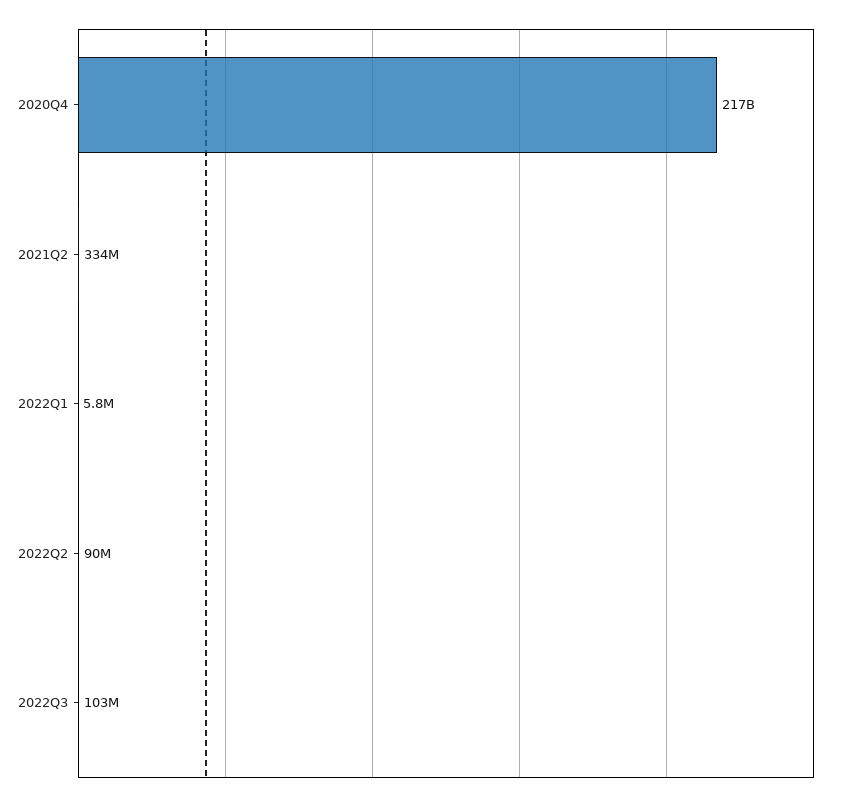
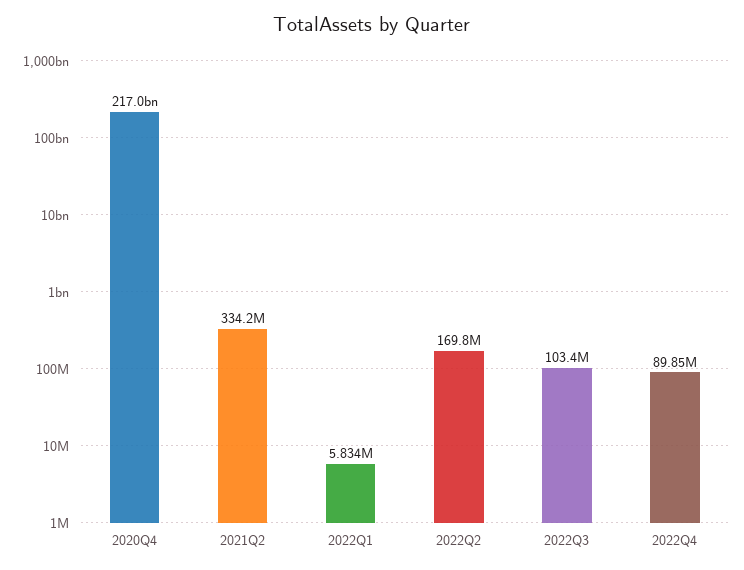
2022Q2: 90000000 -> 169800000
2022Q4: none -> 89850000

